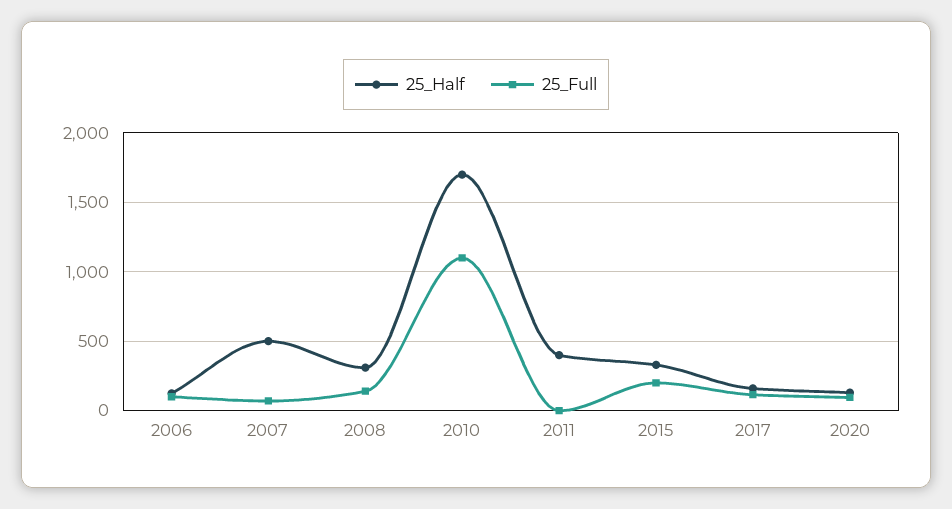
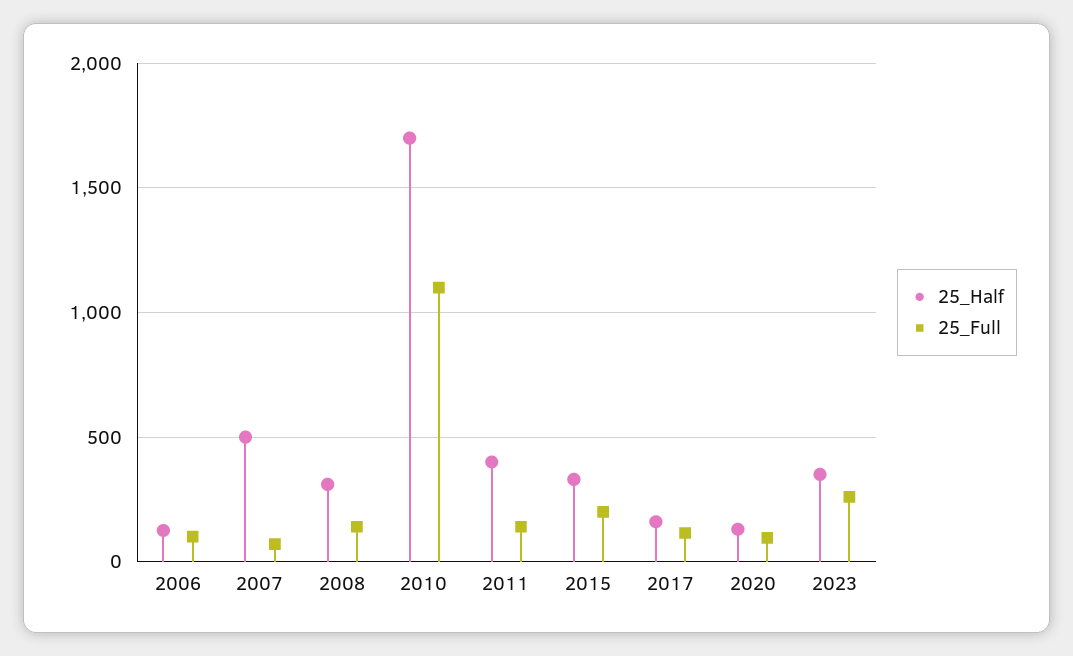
25_Full, 2011: 0 -> 150
25_Half, 2023: none -> 350
25_Full, 2023: none -> 250

